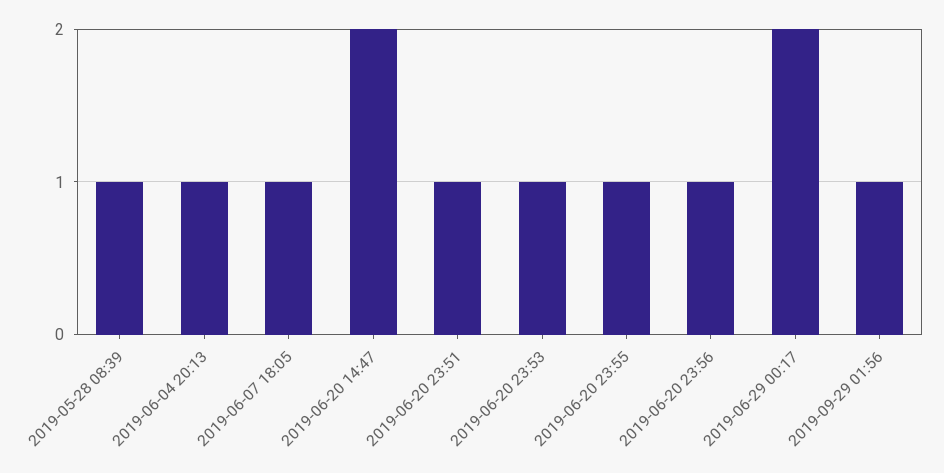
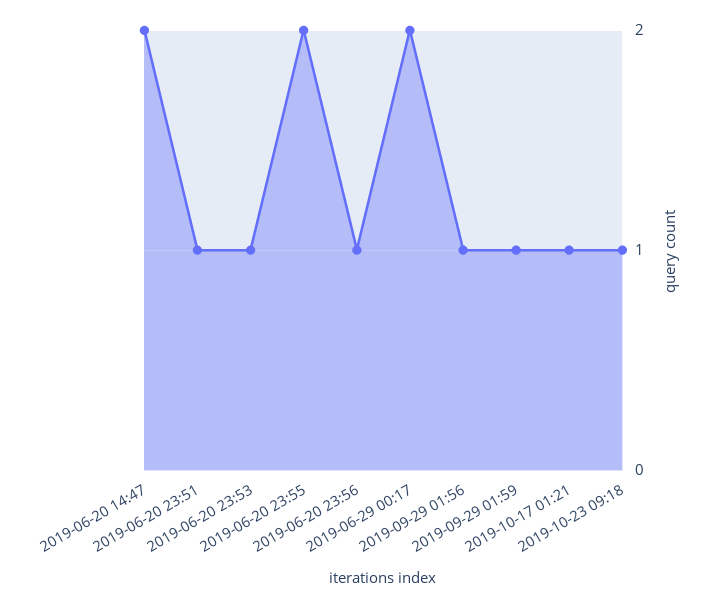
2019-05-28 08:39: 1 -> none
2019-06-04 20:13: 1 -> none
2019-06-07 18:05: 1 -> none
2019-06-20 23:55: 1 -> 2
2019-09-29 01:59: none -> 1
2019-10-17 01:21: none -> 1
2019-10-23 09:18: none -> 1

